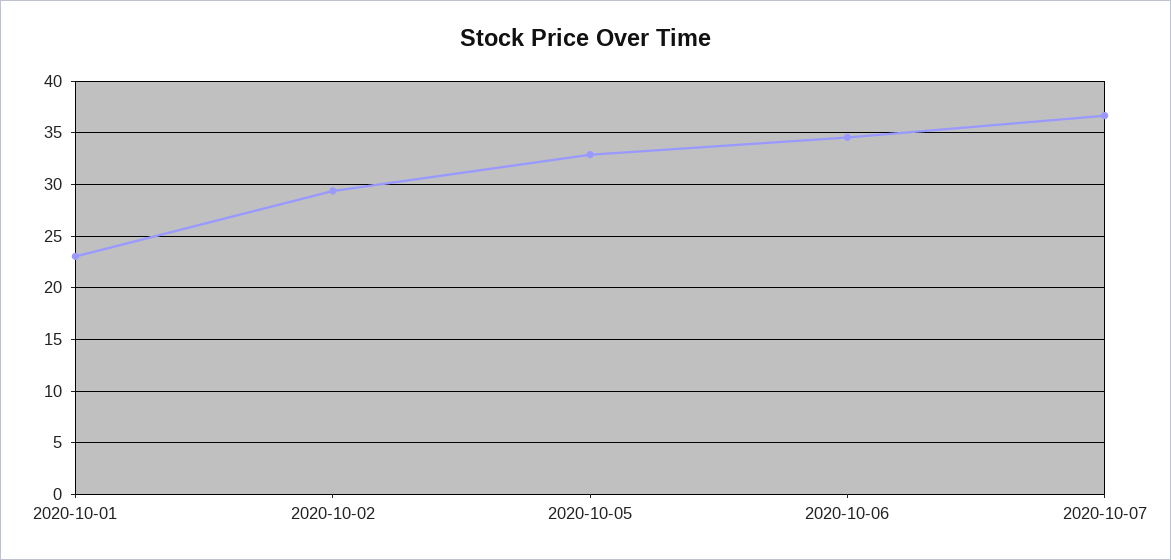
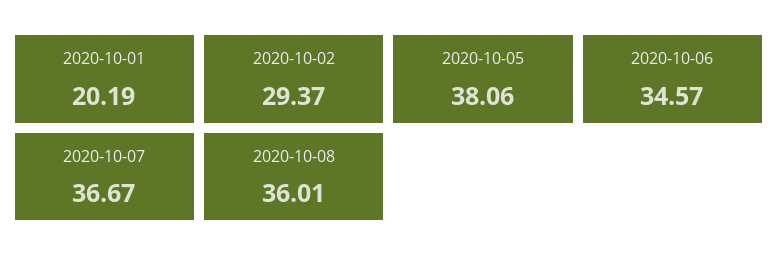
2020-10-01: 23 -> 20.19
2020-10-05: 33 -> 38.06
2020-10-08: none -> 36.01

